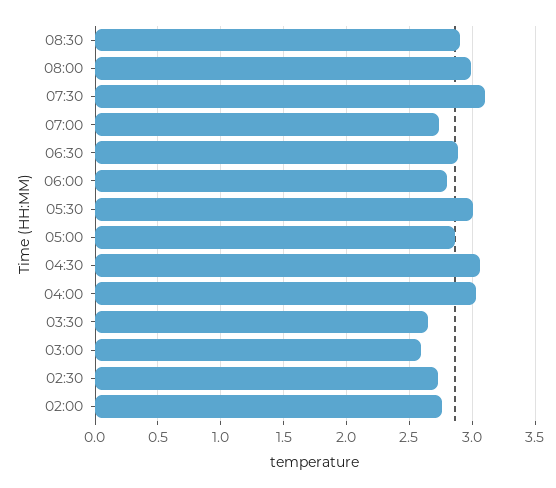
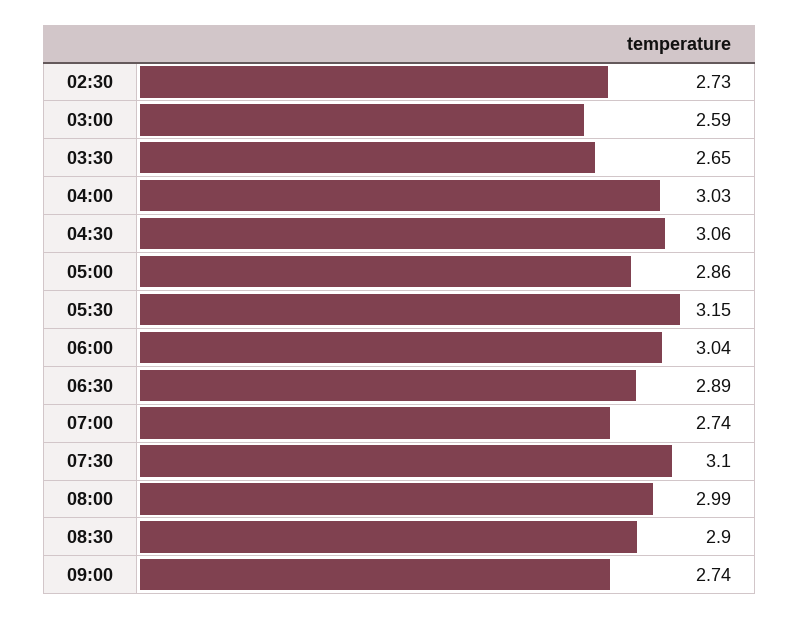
06:00: 2.8 -> 3.04
05:30: 3 -> 3.15
02:00: 2.75 -> none
09:00: none -> 2.74

